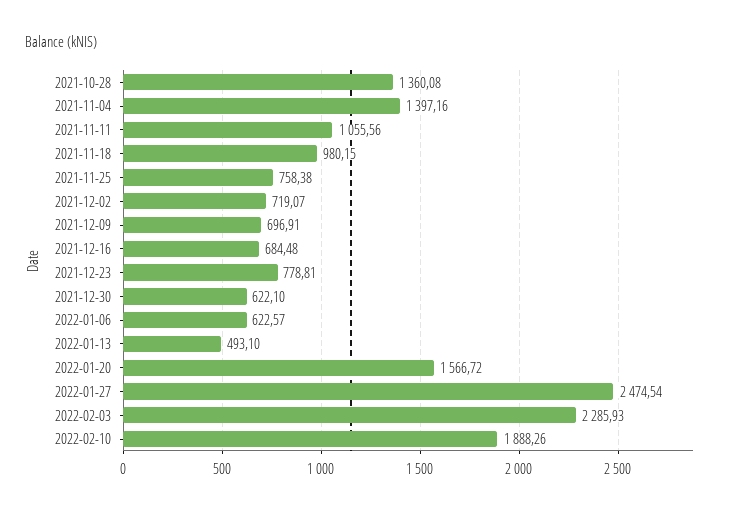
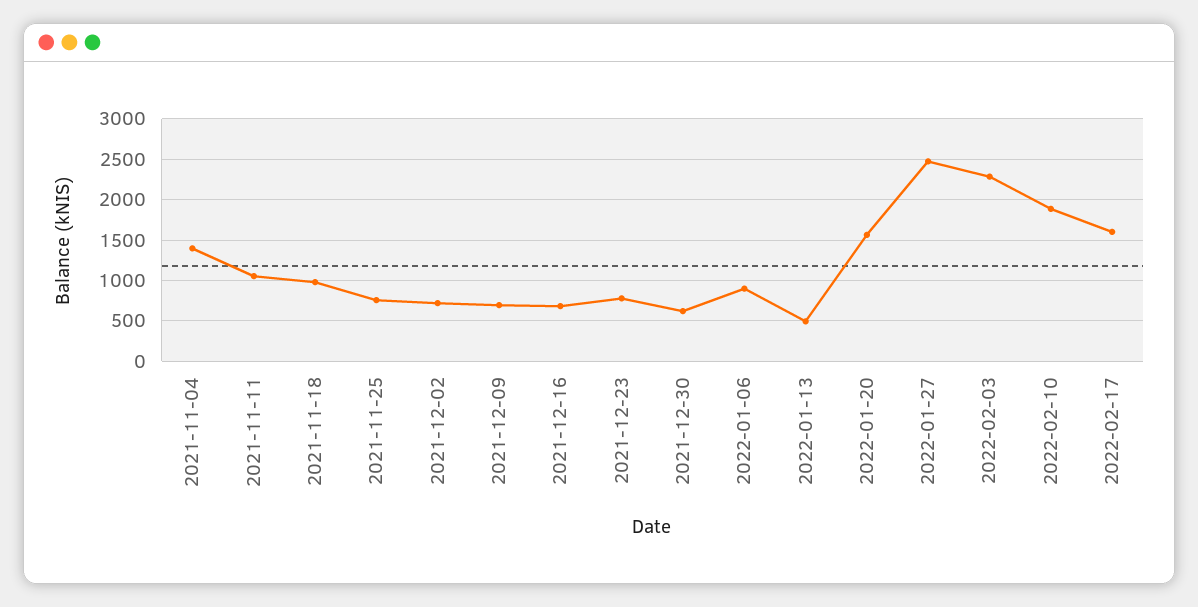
2021-10-28: 1360.08 -> none
2022-01-06: 622.57 -> 900
2022-02-17: none -> 1600

